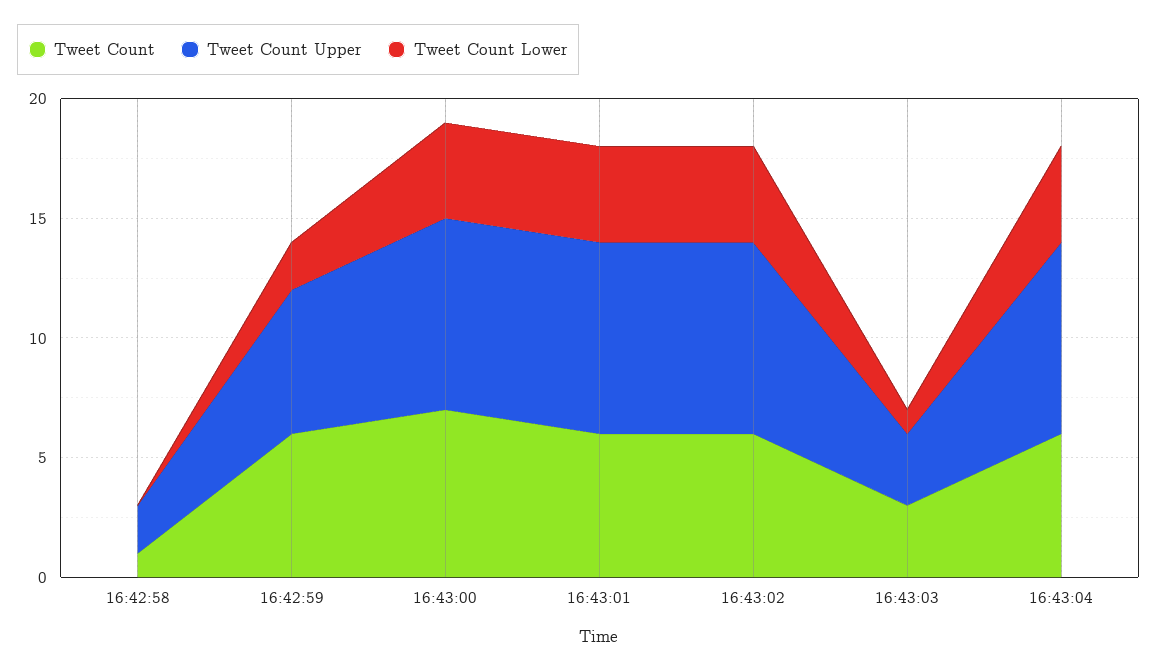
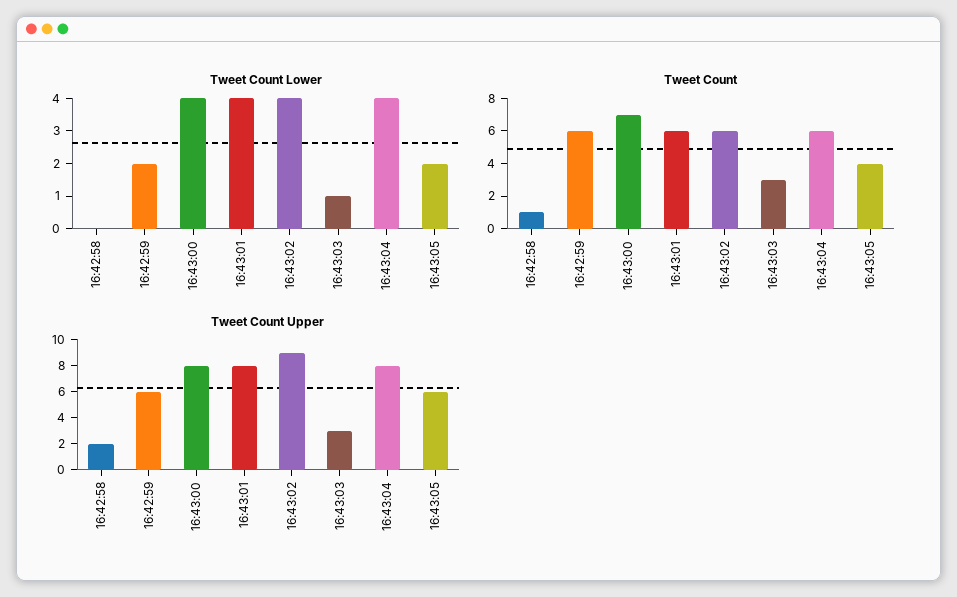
Tweet Count Upper, 16:43:02: 8 -> 9
Tweet Count Lower, 16:43:05: none -> 2
Tweet Count, 16:43:05: none -> 4
Tweet Count Upper, 16:43:05: none -> 6

